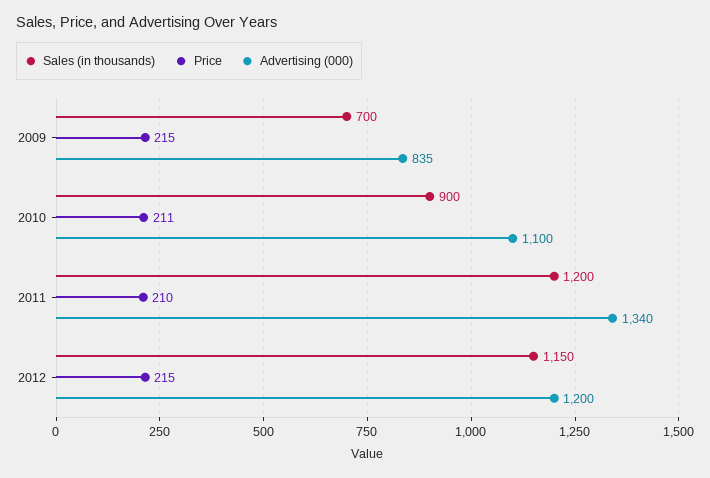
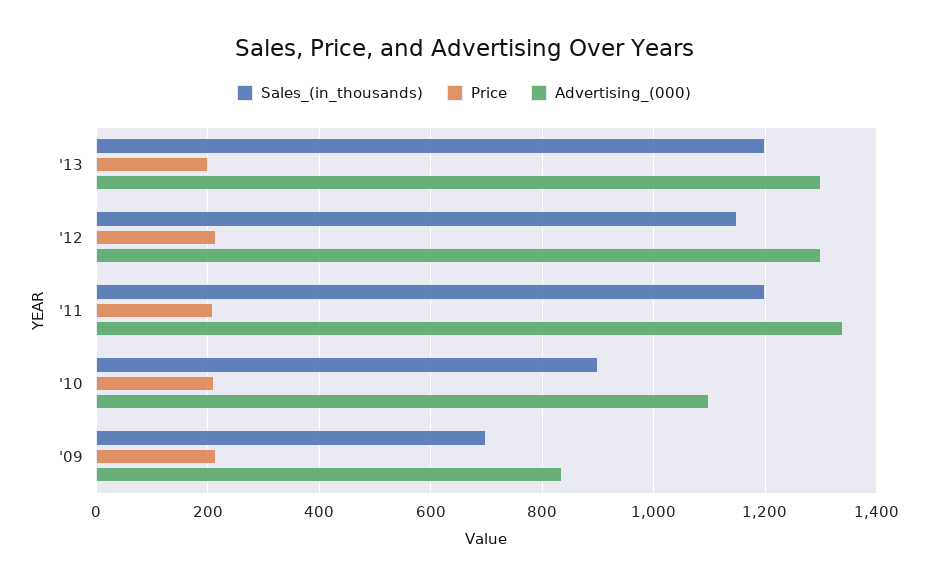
Advertising (000), 2012: 1200 -> 1300
Sales (in thousands), '13: none -> 1200
Price, '13: none -> 200
Advertising (000), '13: none -> 1300

